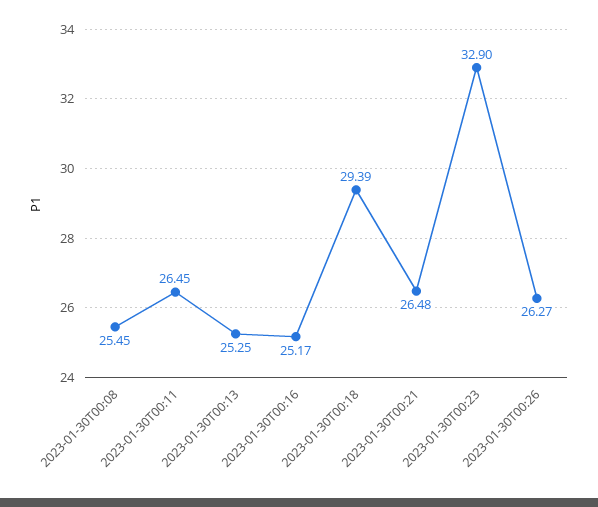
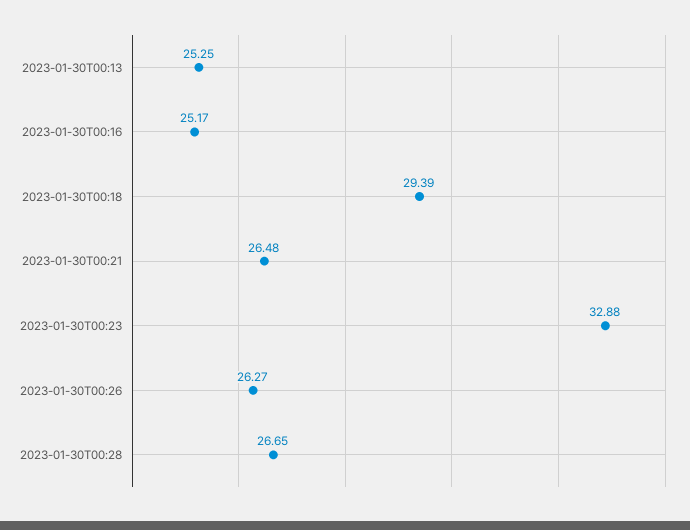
2023-01-30T00:08: 25.45 -> none
2023-01-30T00:11: 26.45 -> none
2023-01-30T00:23: 32.9 -> 32.88
2023-01-30T00:28: none -> 26.65

